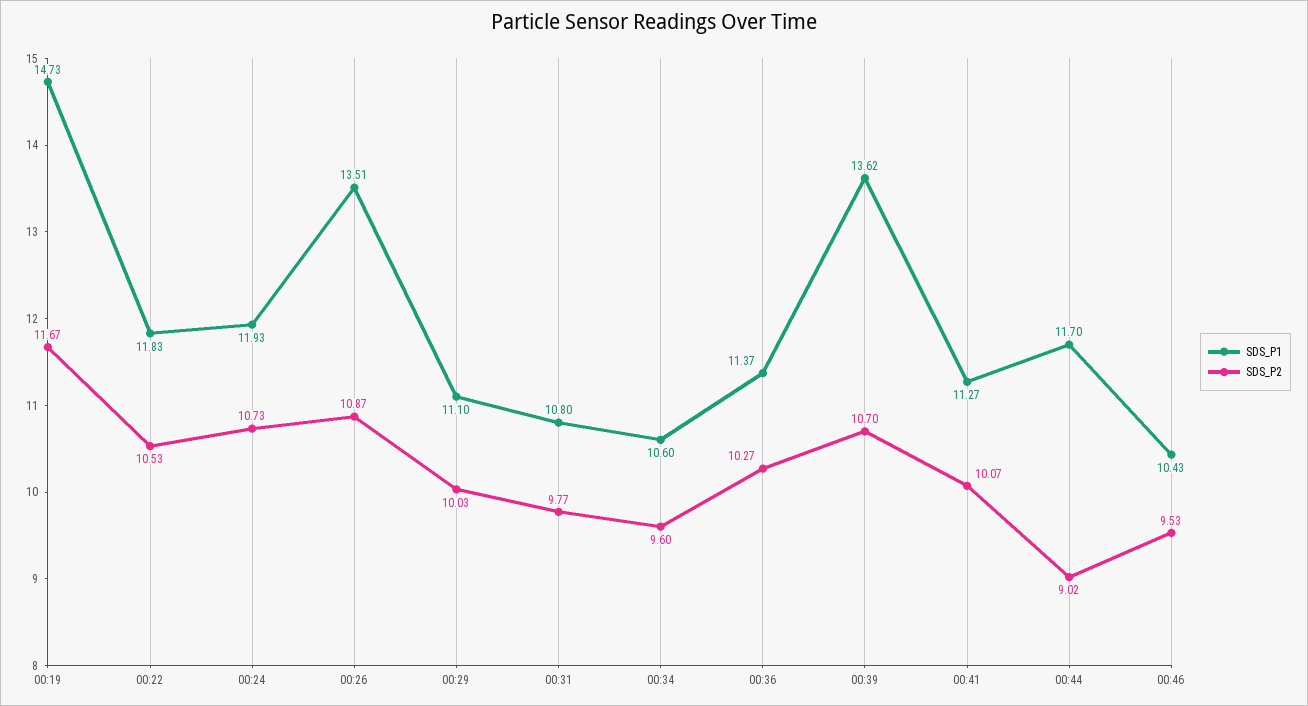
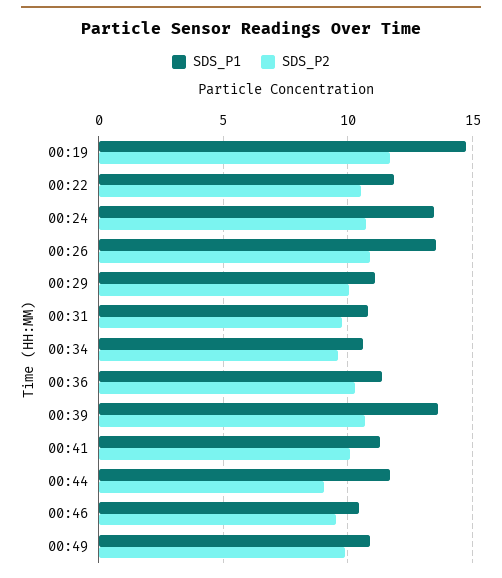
SDS_P1, 00:24: 11.93 -> 13.5
SDS_P1, 00:49: none -> 11
SDS_P2, 00:49: none -> 10

